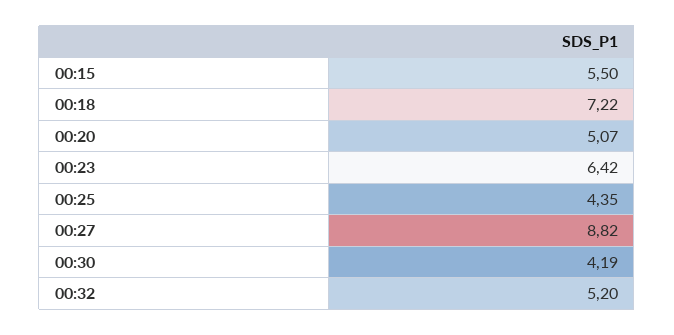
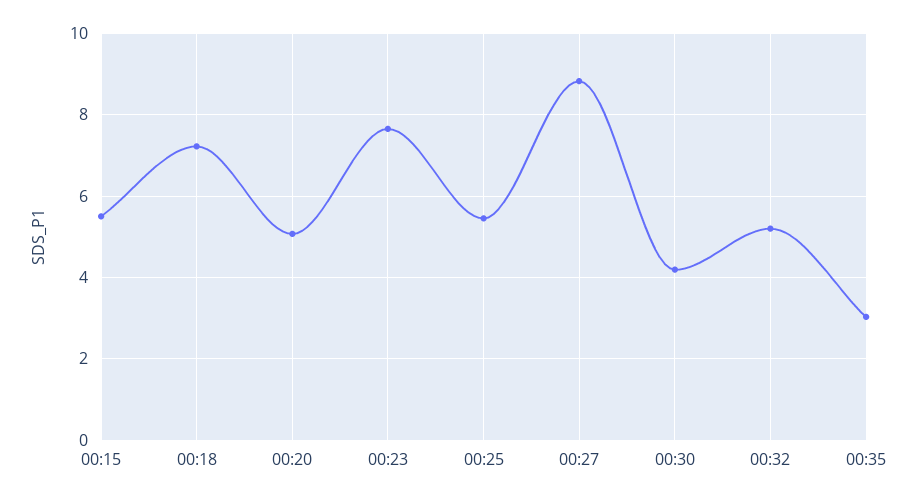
00:23: 6.42 -> 7.6
00:25: 4.35 -> 5.4
00:35: none -> 3

